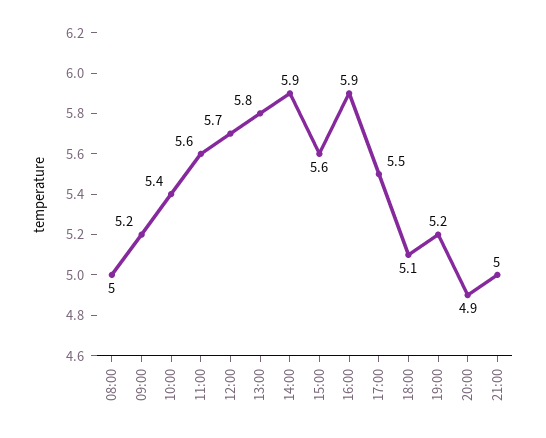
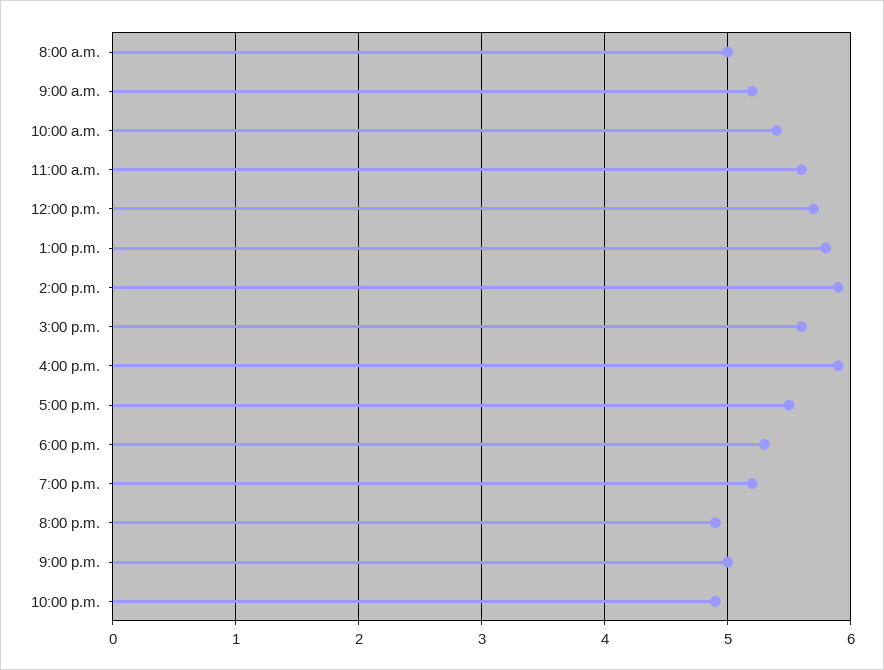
18:00: 5.1 -> 5.3
10:00 p.m.: none -> 4.9

